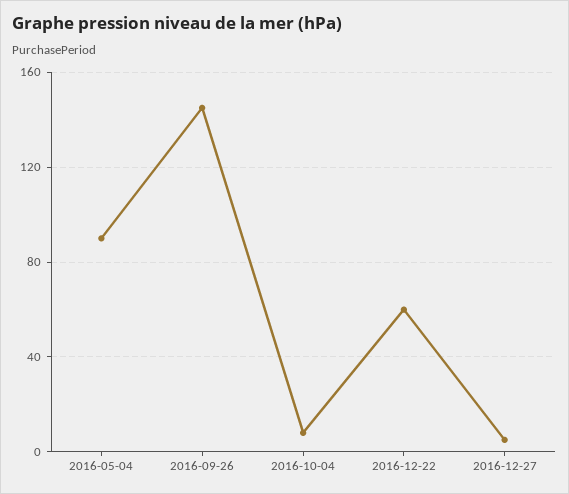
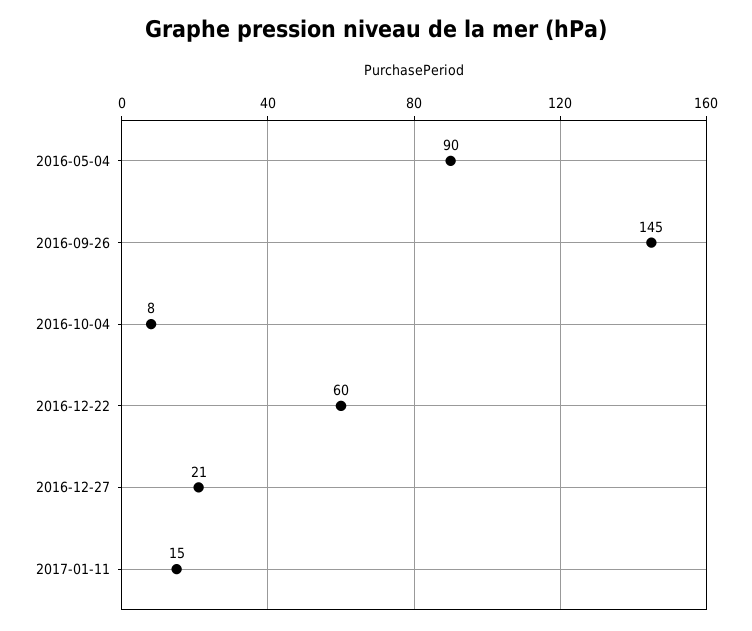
2016-12-27: 5 -> 21
2017-01-11: none -> 15

